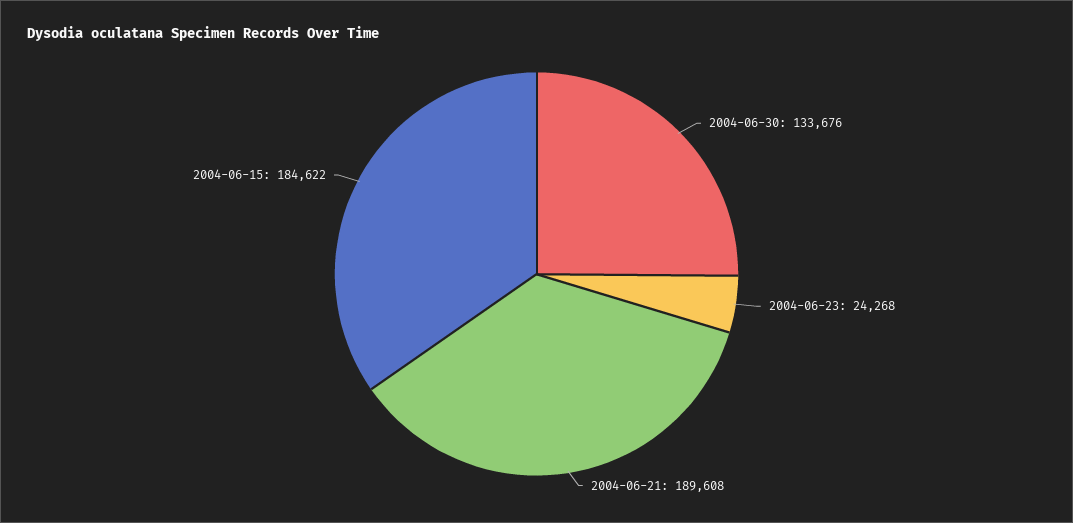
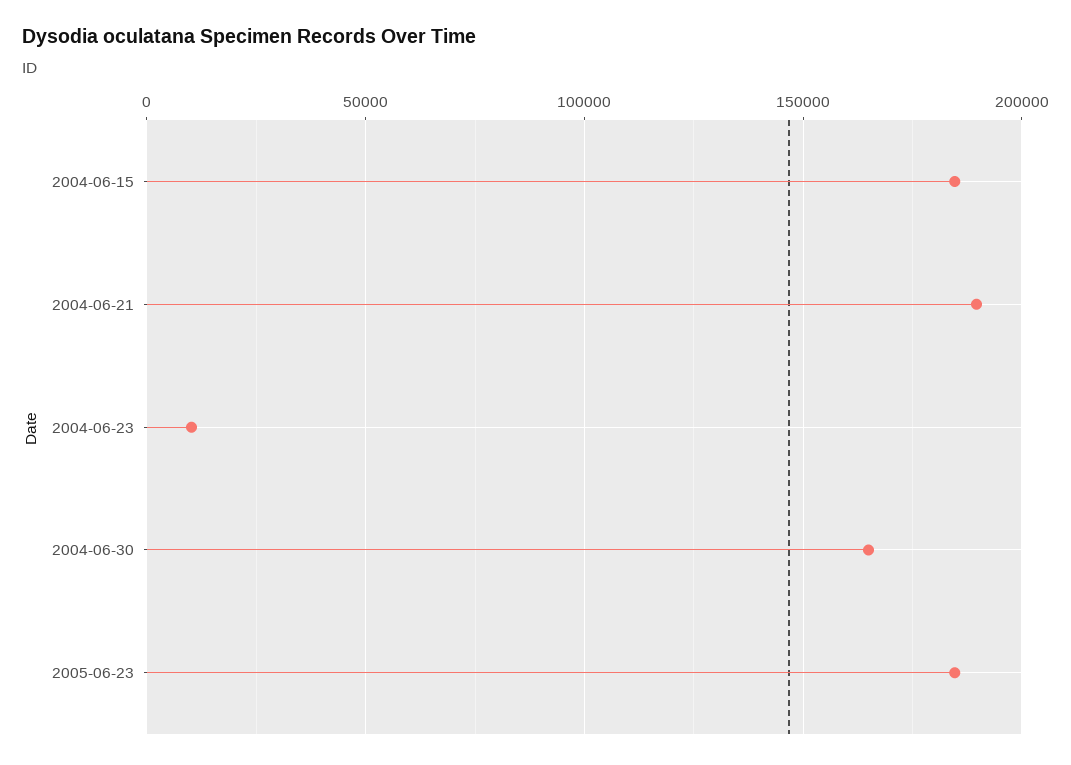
2004-06-30: 133676 -> 165000
2004-06-23: 24268 -> 10000
2005-06-23: none -> 185000

